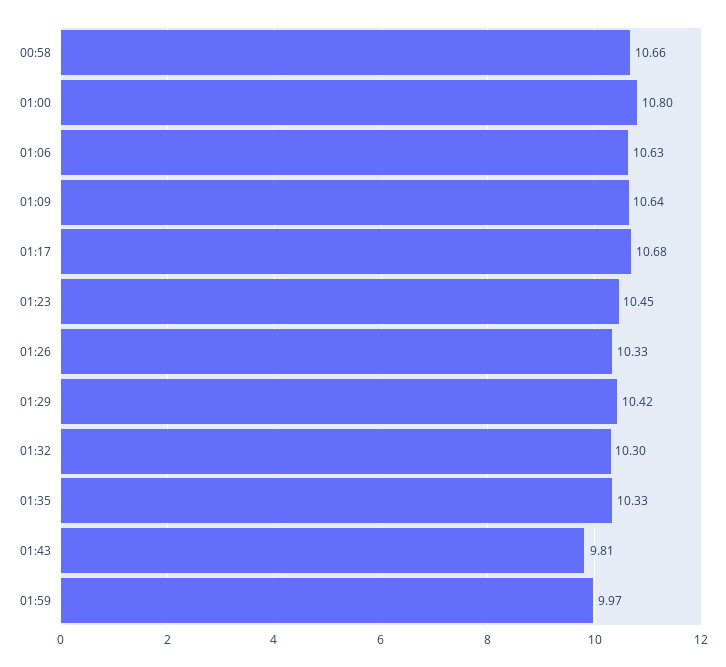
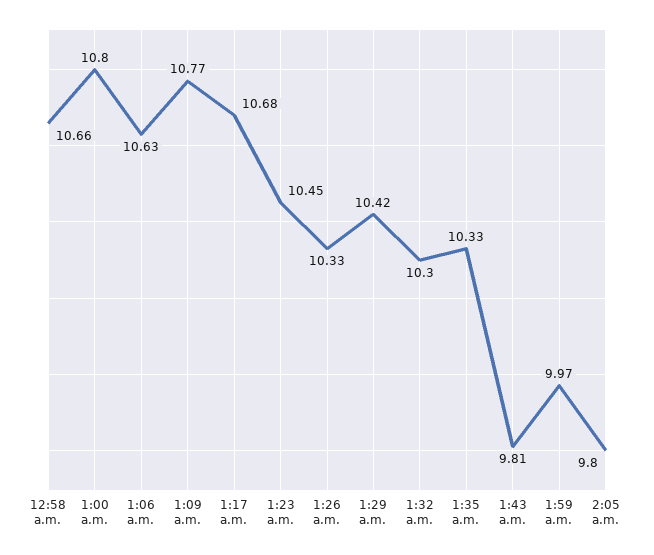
01:09: 10.64 -> 10.77
2:05 a.m.: none -> 9.8

